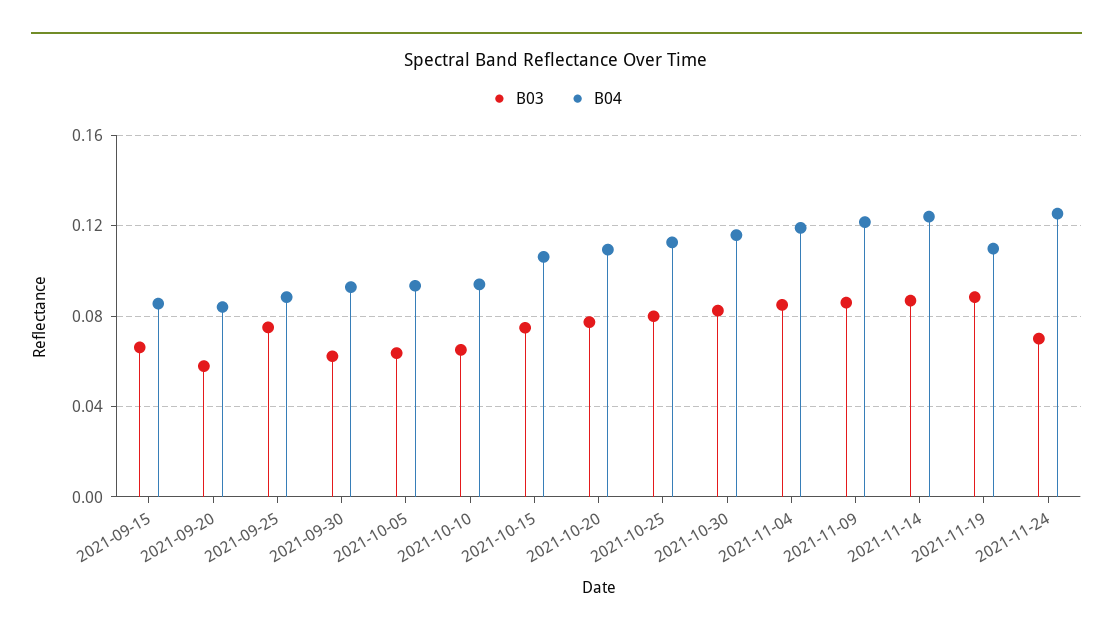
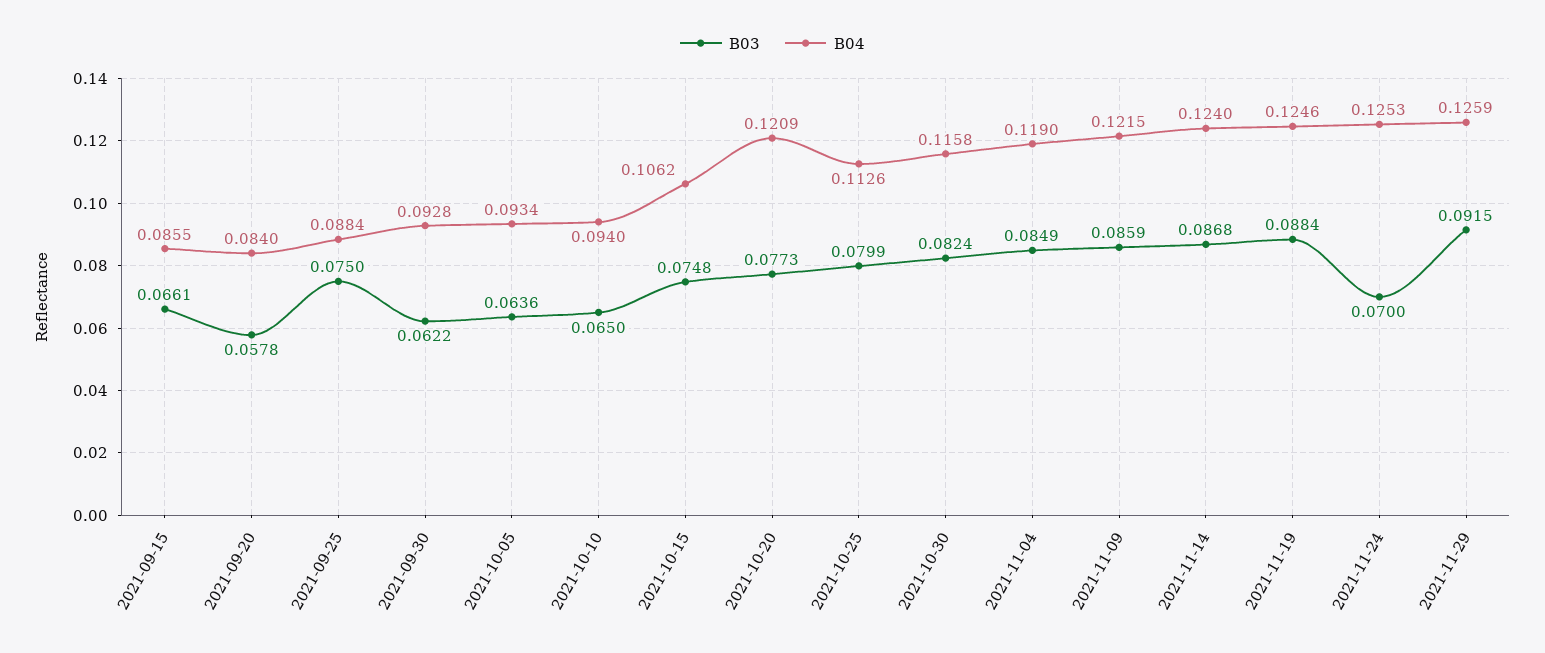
B04, 2021-10-20: 0.11 -> 0.1209
B04, 2021-11-19: 0.11 -> 0.1246
B03, 2021-11-29: none -> 0.0915
B04, 2021-11-29: none -> 0.1259

